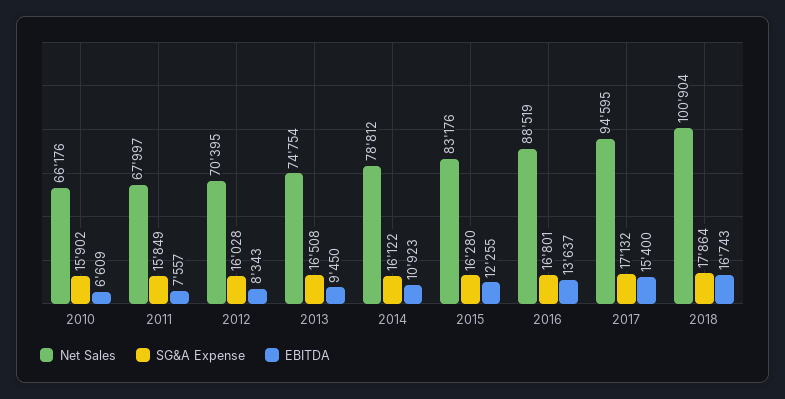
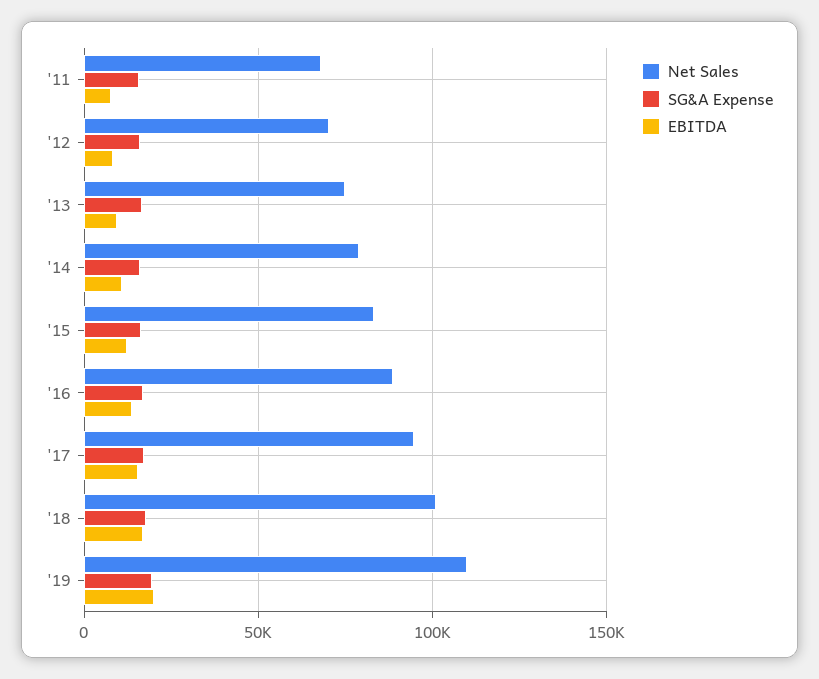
Net Sales, 2010: 66176 -> none
SG&A Expense, 2010: 15902 -> none
EBITDA, 2010: 6609 -> none
Net Sales, '19: none -> 110000
SG&A Expense, '19: none -> 20000
EBITDA, '19: none -> 20000

